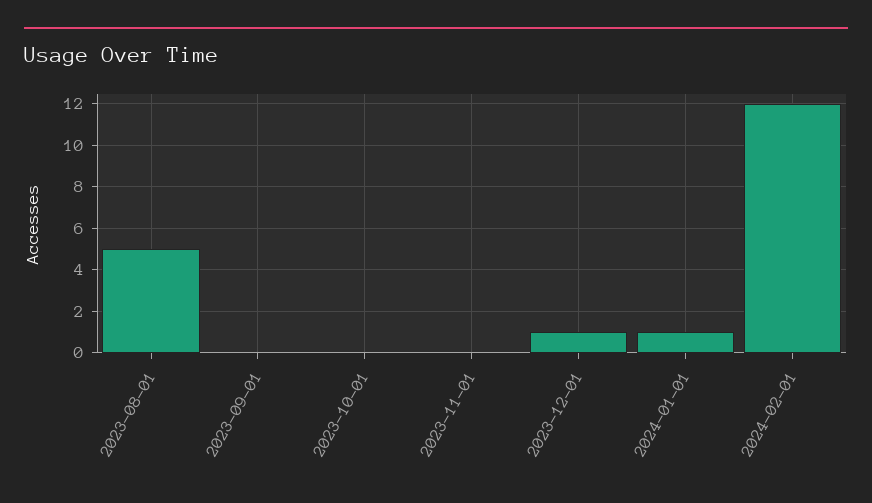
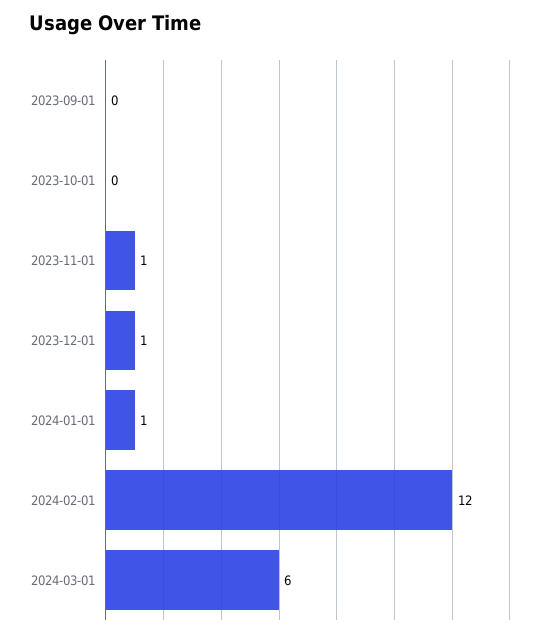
2023-08-01: 5 -> none
2023-11-01: 0 -> 1
2024-03-01: none -> 6

